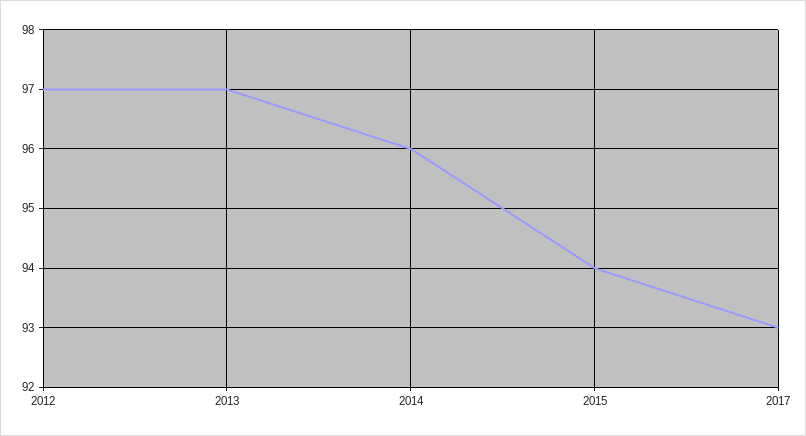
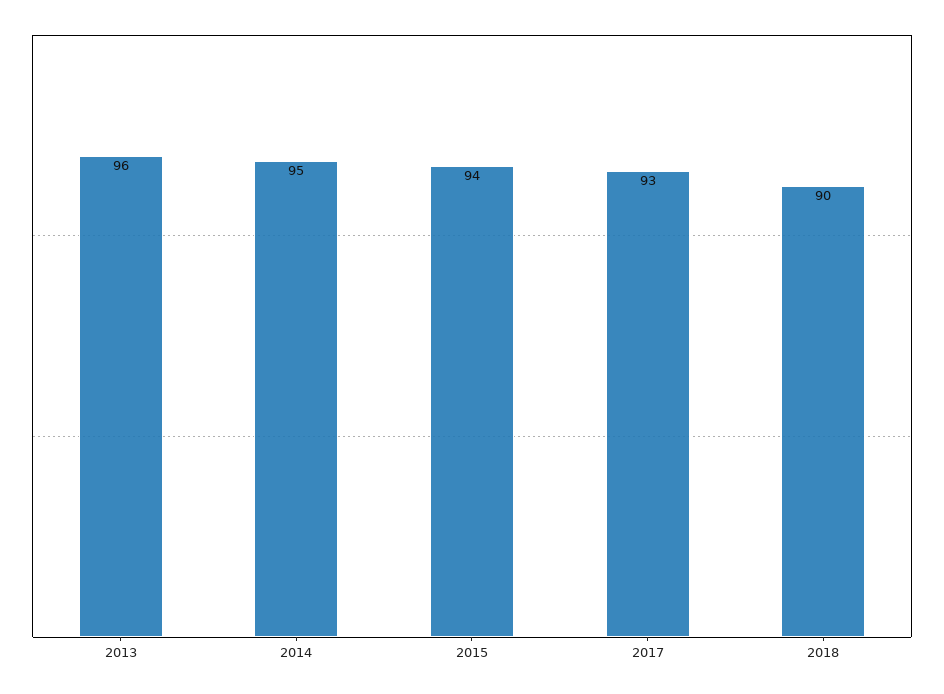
2012: 97 -> none
2013: 97 -> 96
2014: 96 -> 95
2018: none -> 90

